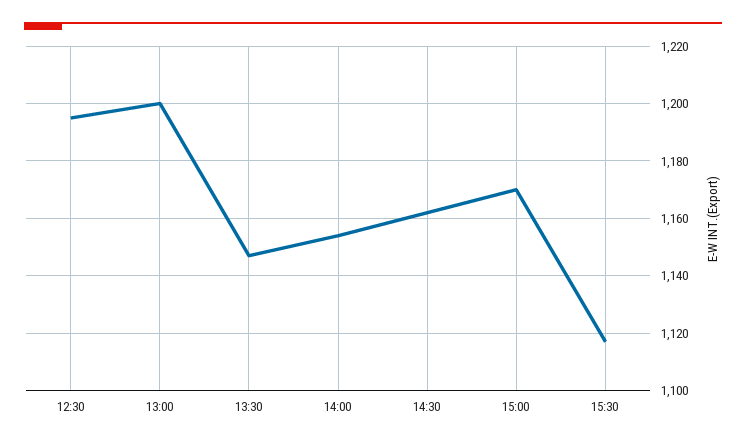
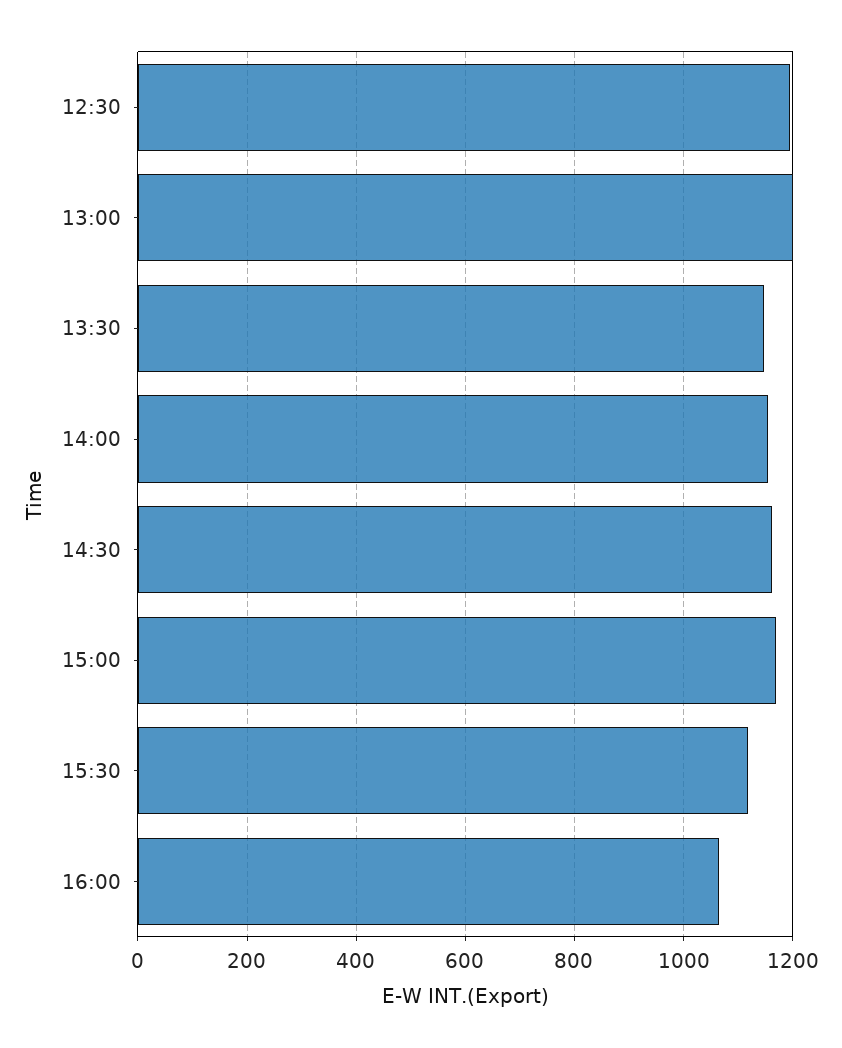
16:00: none -> 1060

